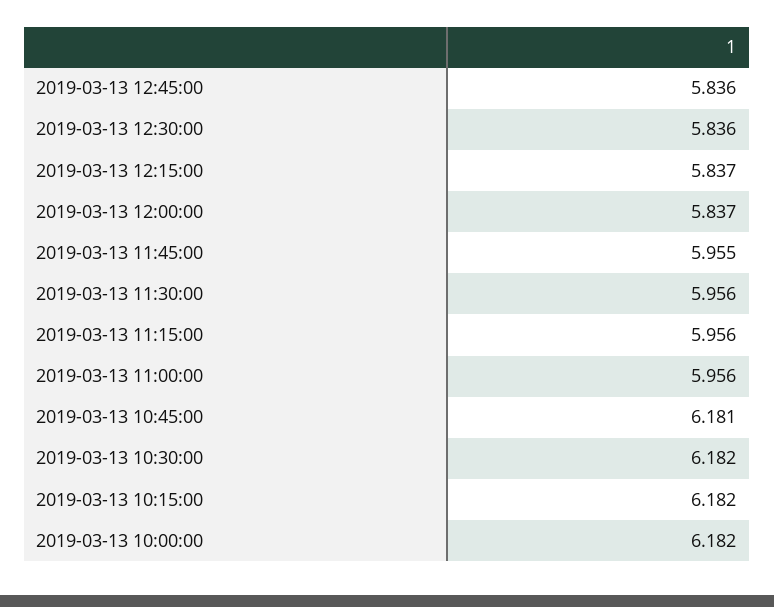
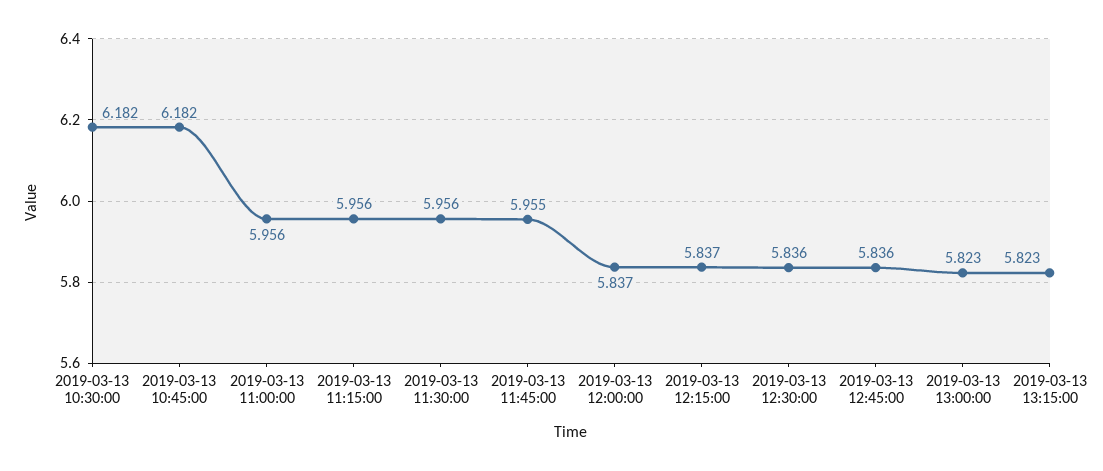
2019-03-13 10:45:00: 6.181 -> 6.182
2019-03-13 10:15:00: 6.182 -> none
2019-03-13 10:00:00: 6.182 -> none
2019-03-13 13:00:00: none -> 5.823
2019-03-13 13:15:00: none -> 5.823

